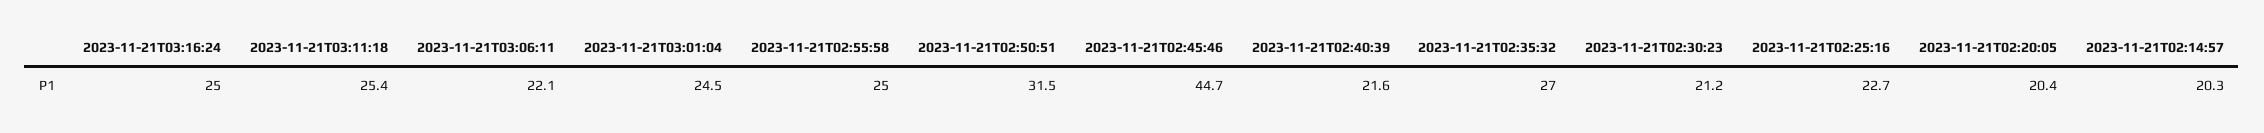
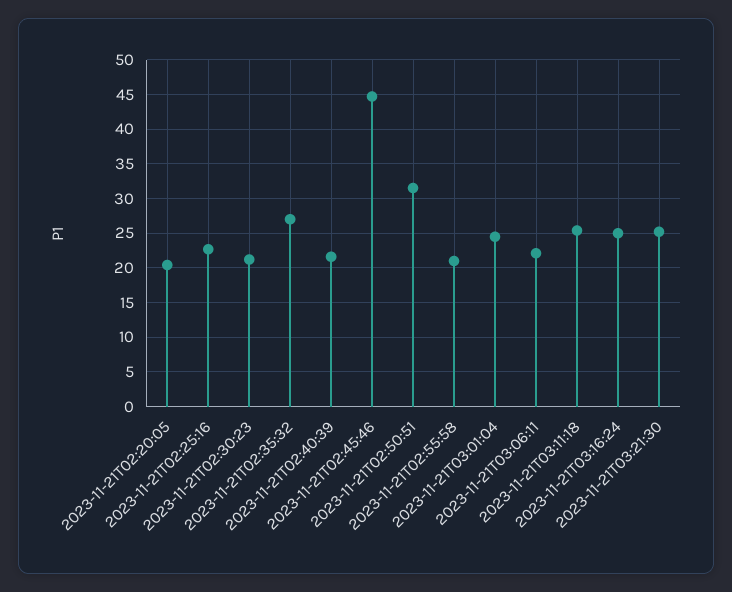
2023-11-21T02:55:58: 25 -> 21
2023-11-21T02:14:57: 20.3 -> none
2023-11-21T03:21:30: none -> 25

